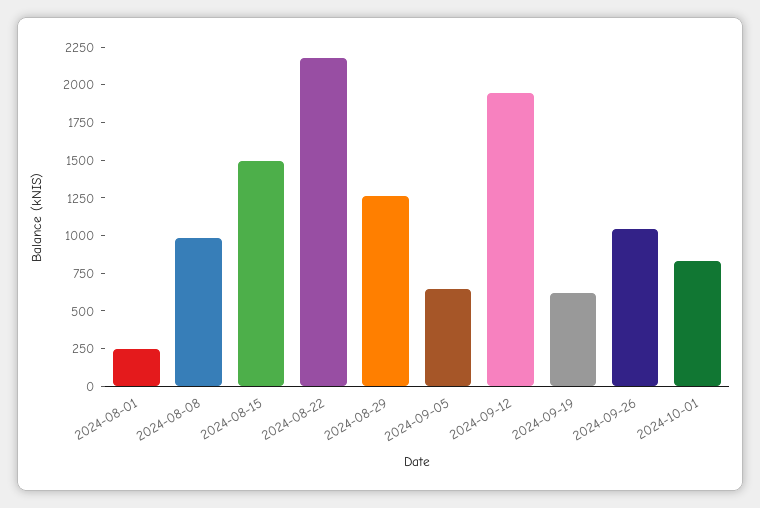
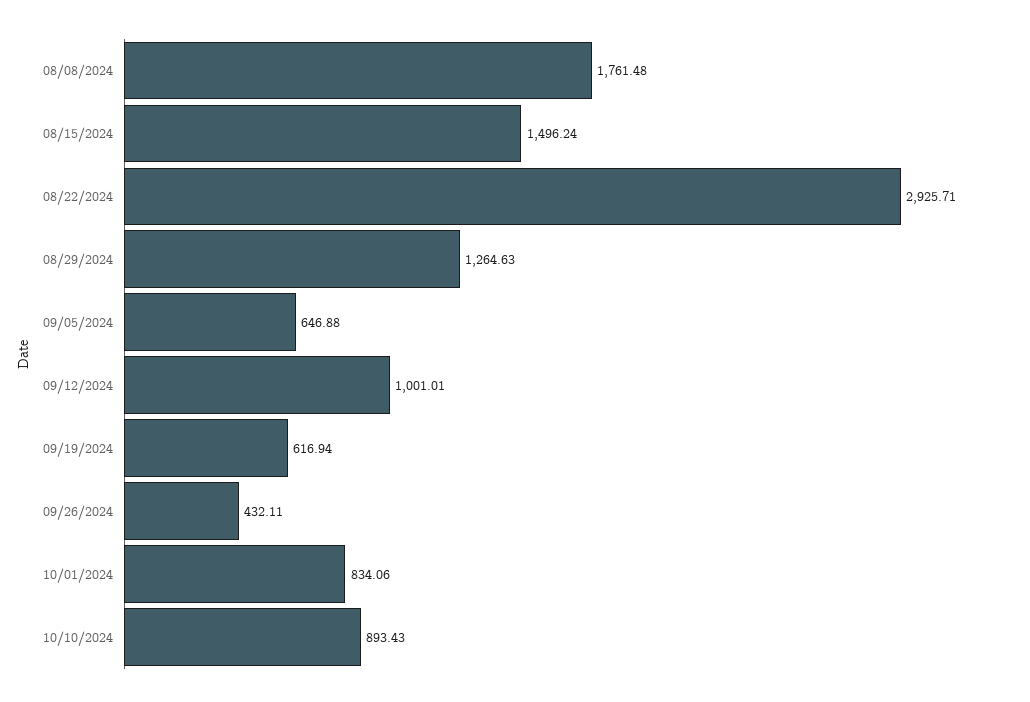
2024-08-01: 250 -> none
2024-08-08: 1000 -> 1761.48
2024-08-22: 2250 -> 2925.71
2024-09-12: 2000 -> 1001.01
2024-09-26: 1000 -> 432.11
10/10/2024: none -> 893.43

